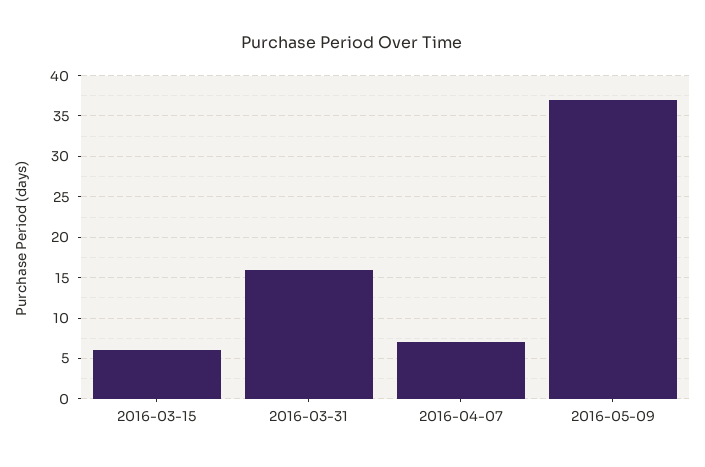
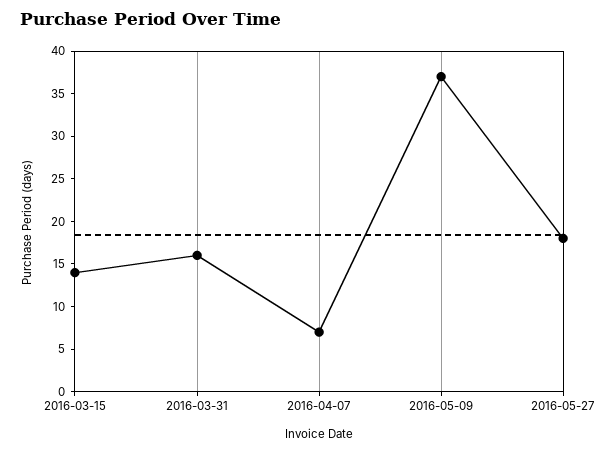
2016-03-15: 6 -> 14
2016-05-27: none -> 18

